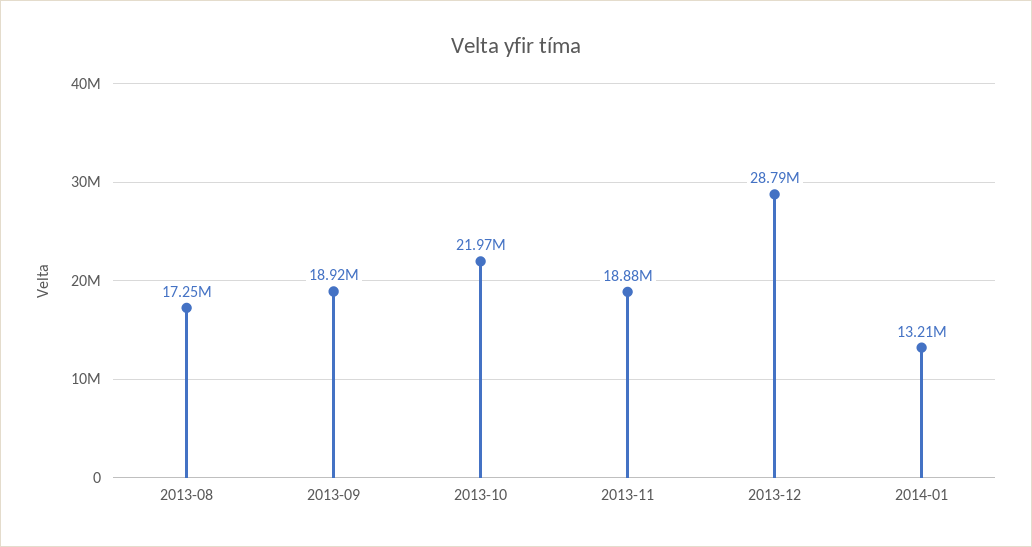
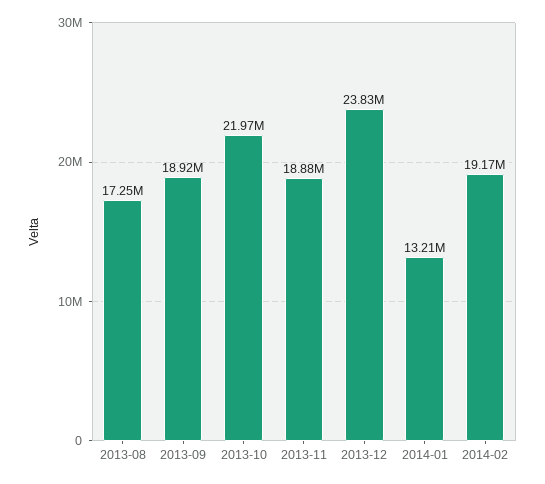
2013-12: 28790000 -> 23830000
2014-02: none -> 19170000

